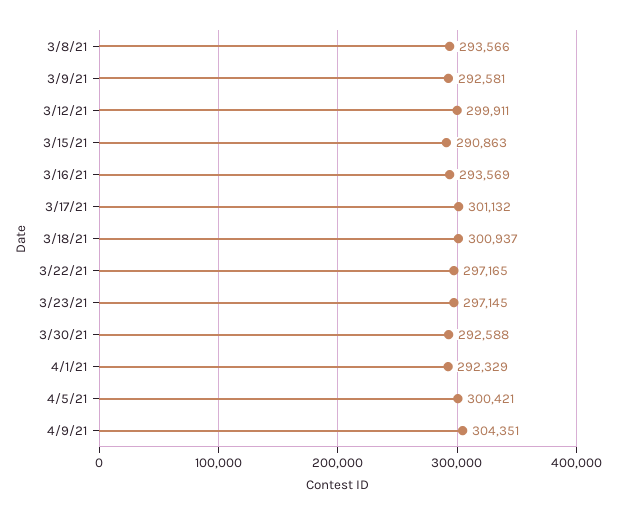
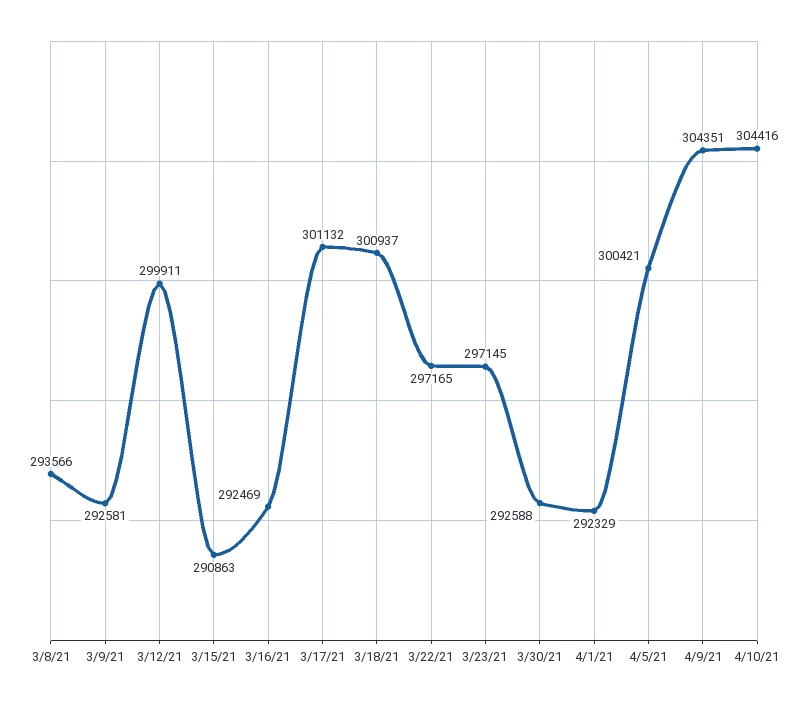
3/16/21: 293569 -> 292469
4/10/21: none -> 304416

